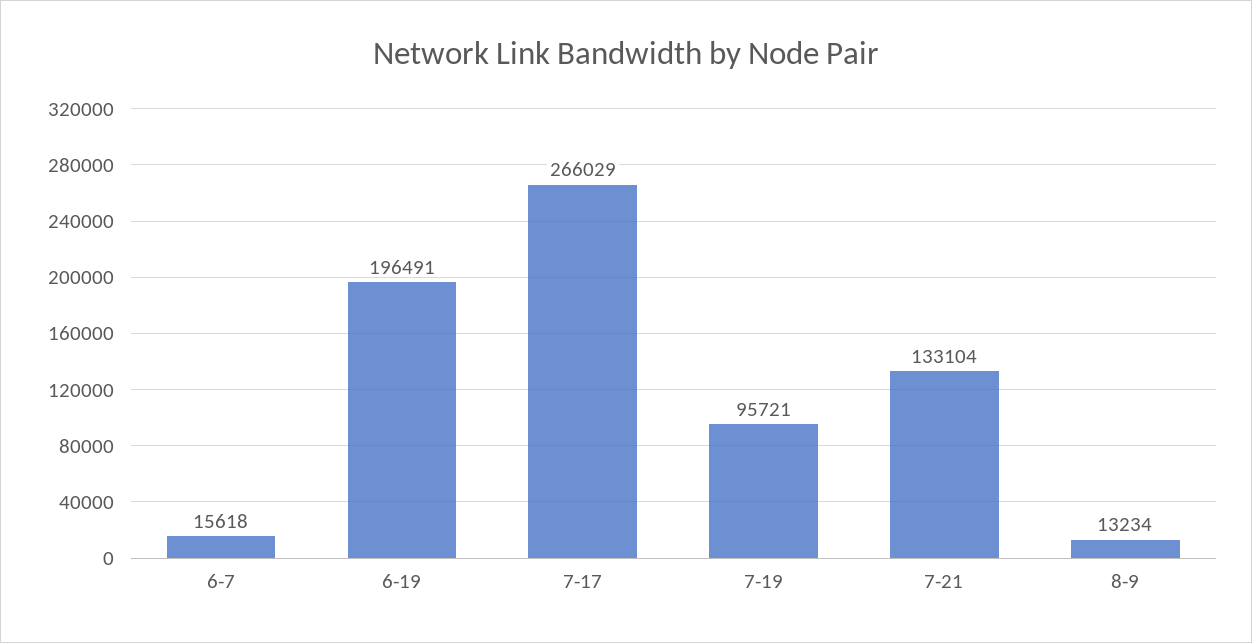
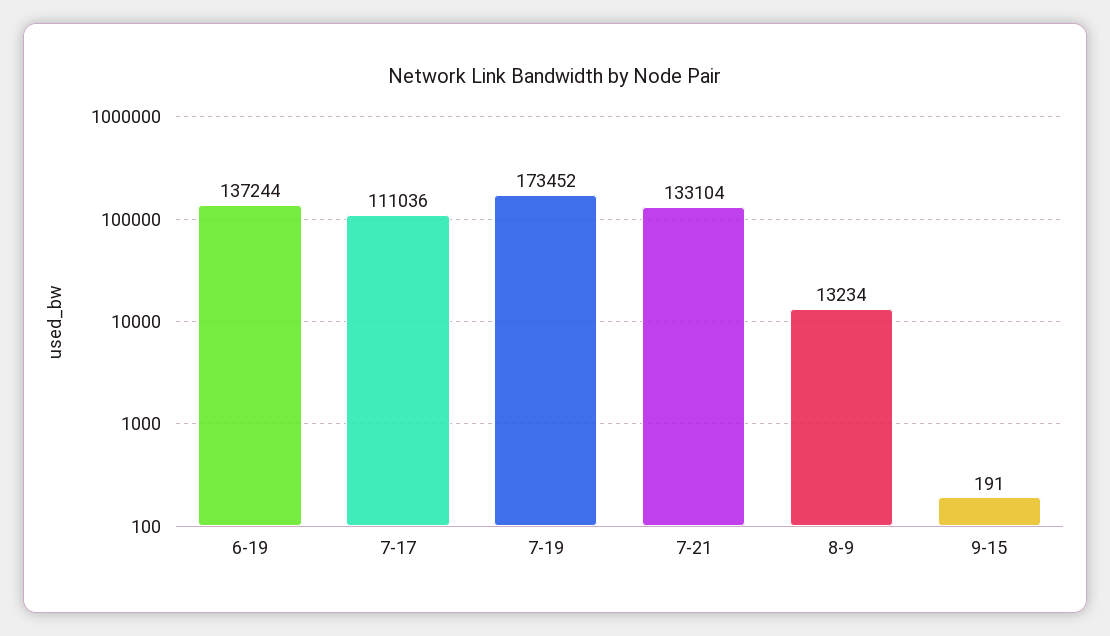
6-7: 15618 -> none
6-19: 196491 -> 137244
7-17: 266029 -> 111036
7-19: 95721 -> 173452
9-15: none -> 191

